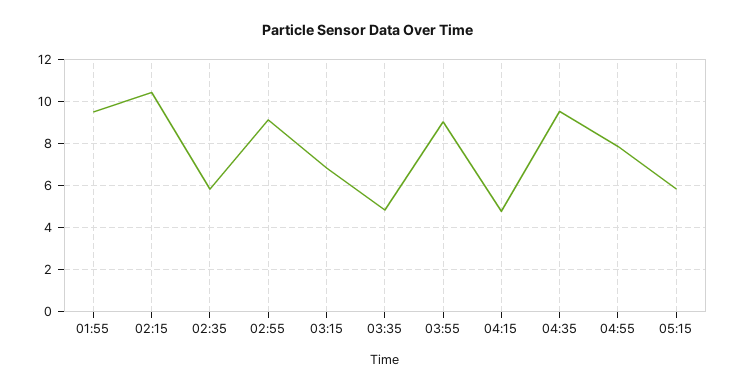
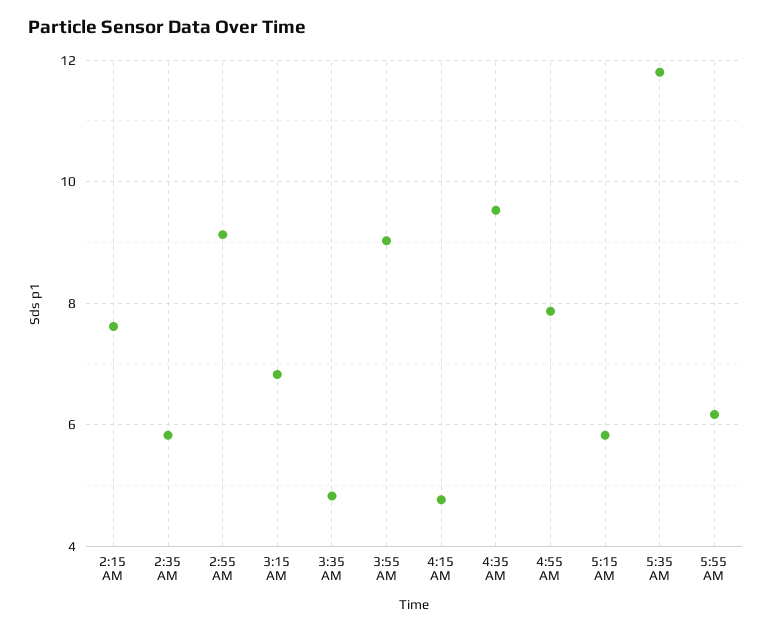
01:55: 9.5 -> none
02:15: 10.5 -> 7.6
5:35 AM: none -> 11.8
5:55 AM: none -> 6.2

